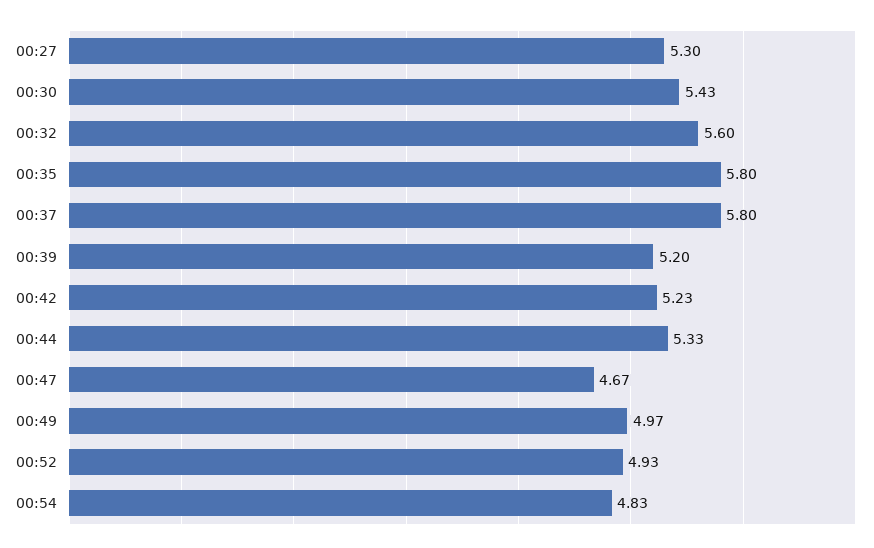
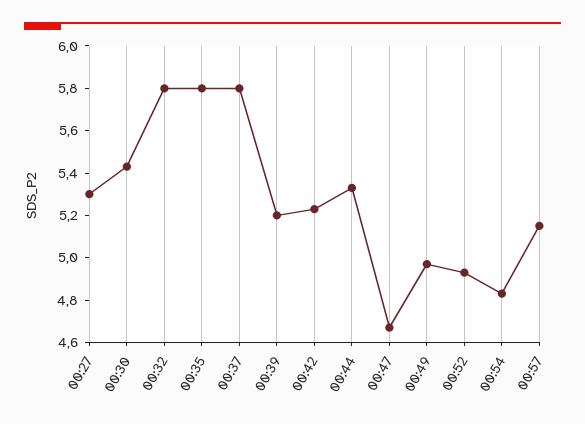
00:32: 5.6 -> 5.8
00:57: none -> 5.15

